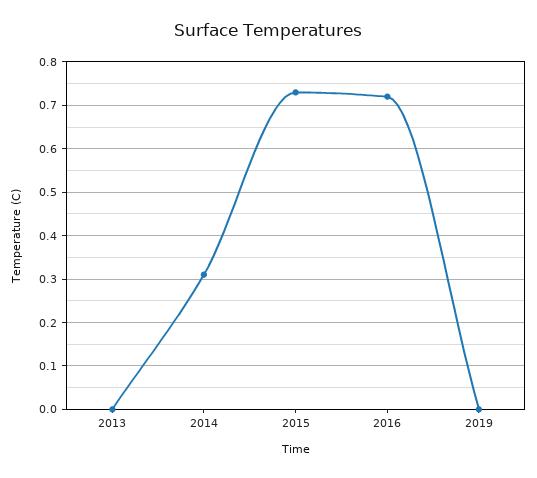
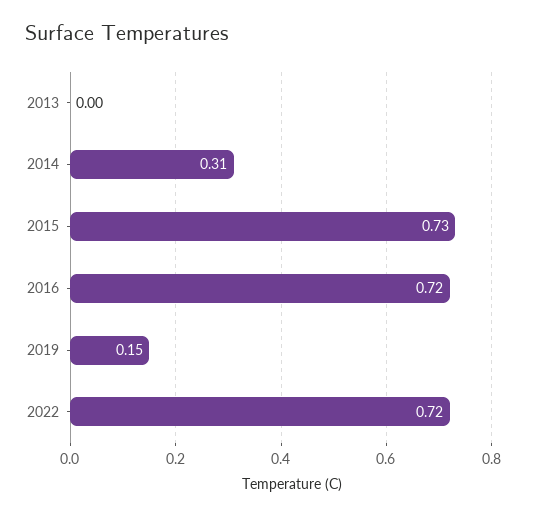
2019: 0 -> 0.15
2022: none -> 0.72

